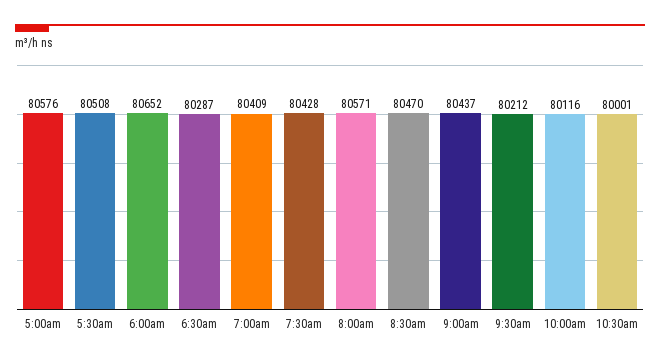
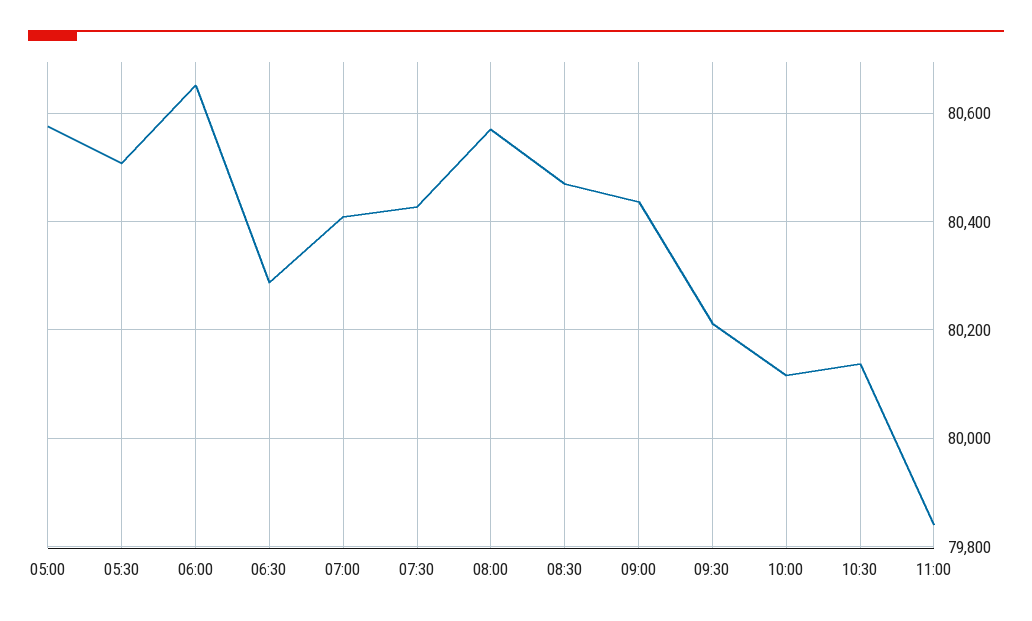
10:30am: 80001 -> 80140
11:00: none -> 79840

